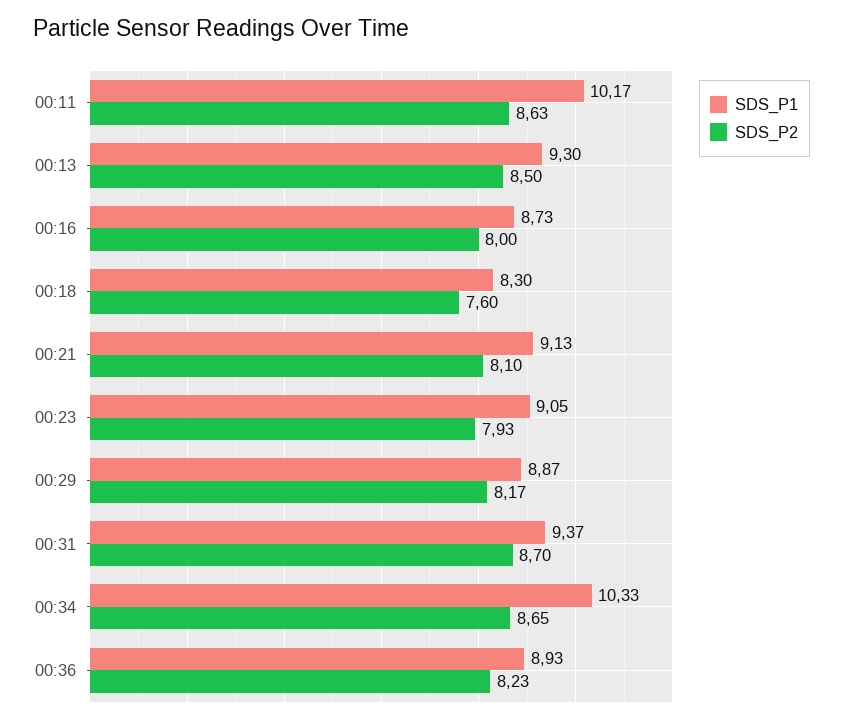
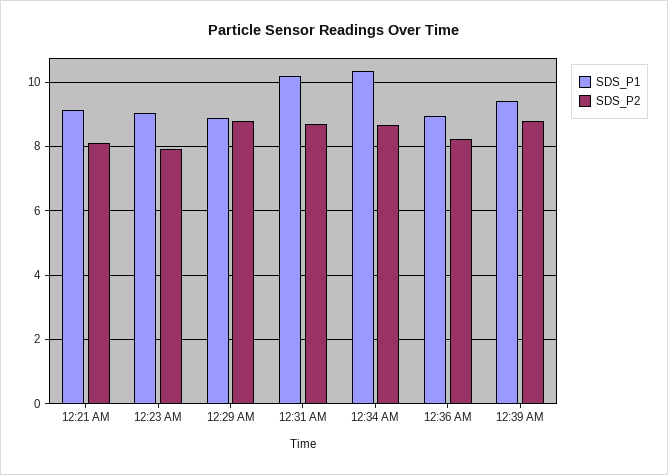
SDS_P1, 00:11: 10.17 -> none
SDS_P2, 00:11: 8.63 -> none
SDS_P1, 00:13: 9.3 -> none
SDS_P2, 00:13: 8.5 -> none
SDS_P1, 00:16: 8.73 -> none
SDS_P2, 00:16: 8 -> none
SDS_P1, 00:18: 8.3 -> none
SDS_P2, 00:18: 7.6 -> none
SDS_P2, 00:29: 8.17 -> 8.8
SDS_P1, 00:31: 9.37 -> 10.2
SDS_P1, 12:39 AM: none -> 9.4
SDS_P2, 12:39 AM: none -> 8.8

